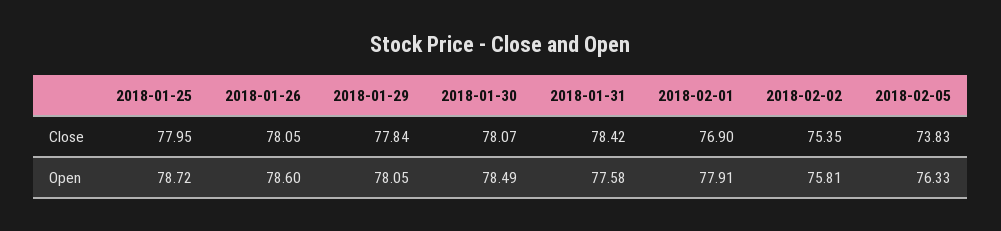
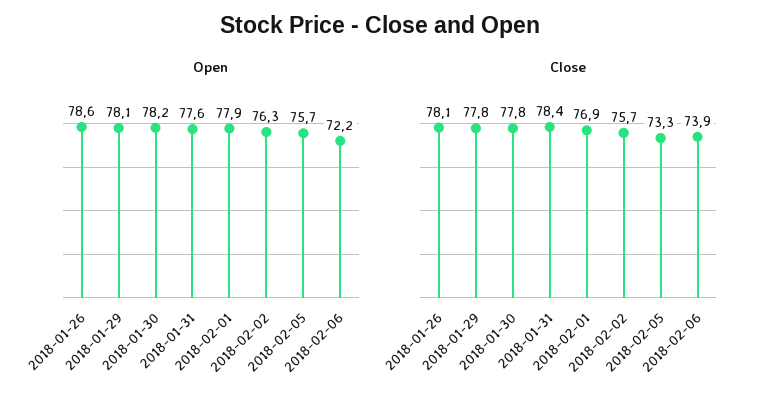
Close, 2018-01-25: 77.95 -> none
Close, 2018-01-30: 78.07 -> 77.8
Close, 2018-02-02: 75.35 -> 75.7
Close, 2018-02-05: 73.83 -> 73.3
Open, 2018-01-25: 78.72 -> none
Open, 2018-01-30: 78.49 -> 78.2
Open, 2018-02-02: 75.81 -> 76.3
Open, 2018-02-05: 76.33 -> 75.7
Open, 2018-02-06: none -> 72.2
Close, 2018-02-06: none -> 73.9

